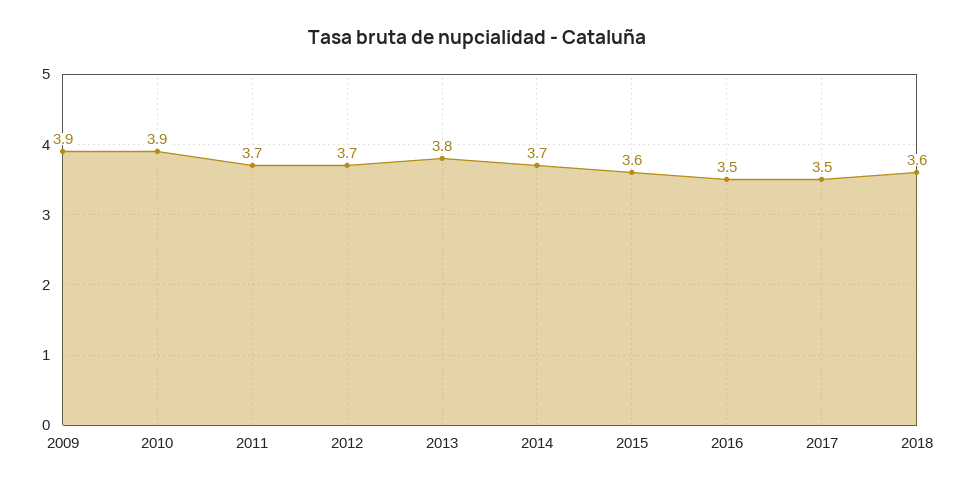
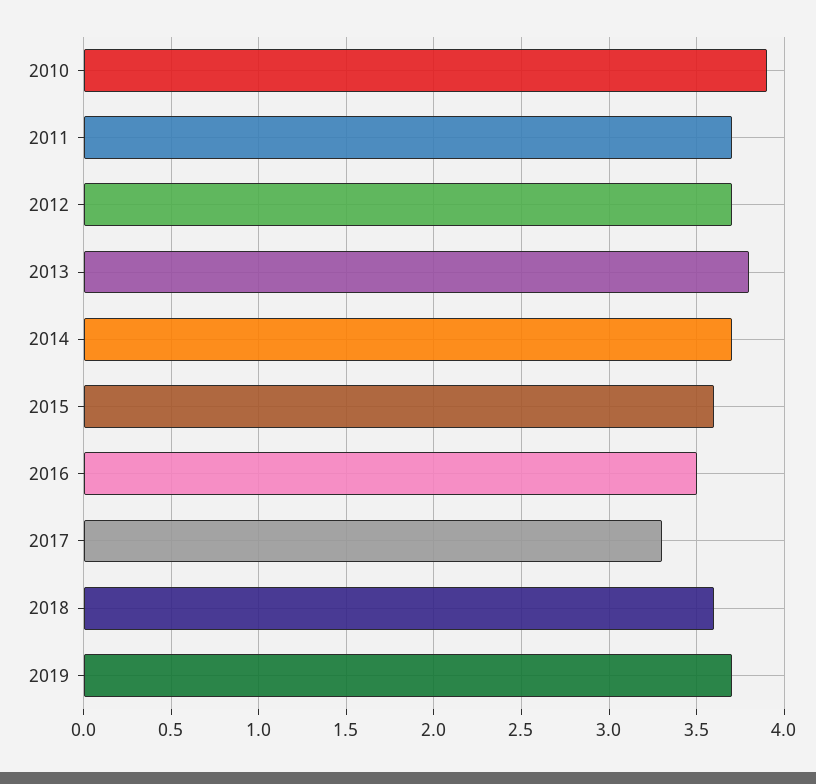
2009: 3.9 -> none
2017: 3.5 -> 3.3
2019: none -> 3.7

